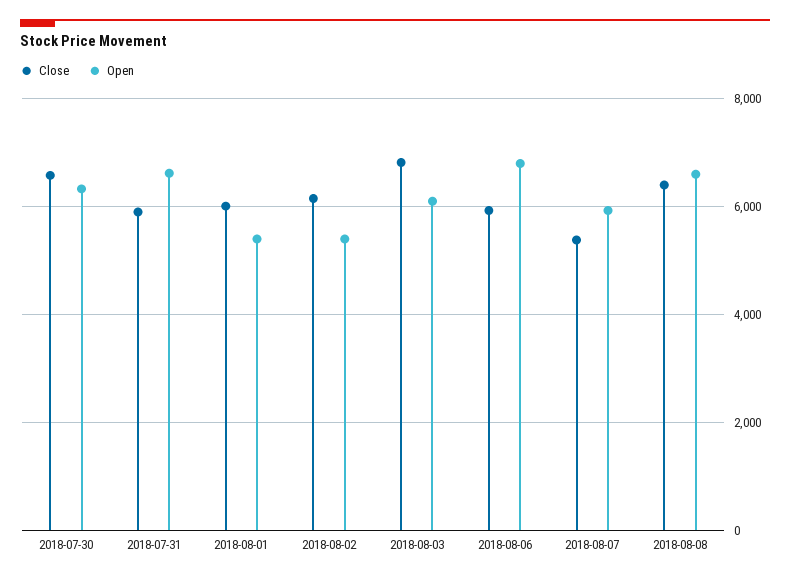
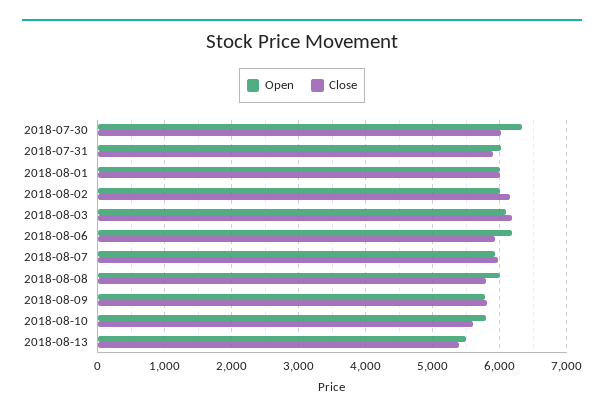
Close, 2018-07-30: 6600 -> 6000
Open, 2018-07-31: 6600 -> 6000
Open, 2018-08-01: 5400 -> 6000
Open, 2018-08-02: 5400 -> 6000
Close, 2018-08-03: 6800 -> 6200
Open, 2018-08-06: 6800 -> 6200
Close, 2018-08-07: 5400 -> 6000
Close, 2018-08-08: 6400 -> 5800
Open, 2018-08-08: 6600 -> 6000
Open, 2018-08-09: none -> 5800
Close, 2018-08-09: none -> 5800
Open, 2018-08-10: none -> 5800
Close, 2018-08-10: none -> 5600
Open, 2018-08-13: none -> 5500
Close, 2018-08-13: none -> 5400

